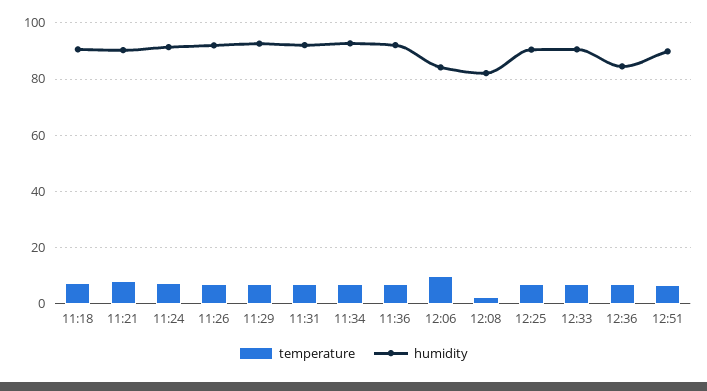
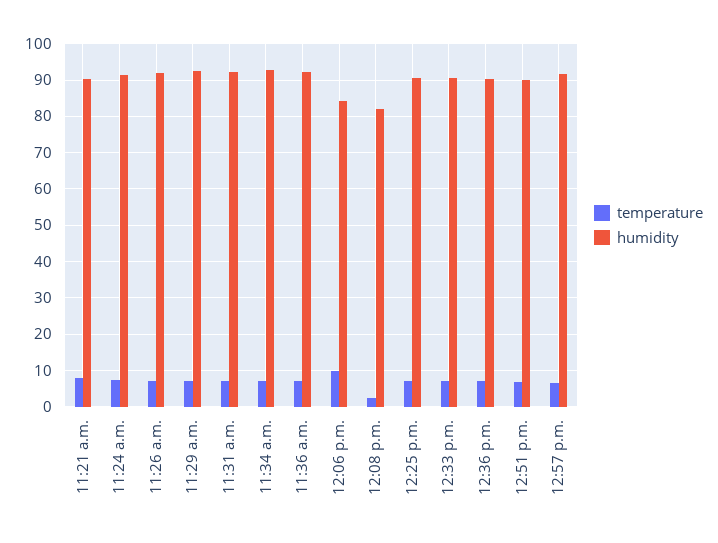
temperature, 11:18: 7.5 -> none
humidity, 11:18: 90 -> none
humidity, 12:36: 85 -> 90
temperature, 12:57 p.m.: none -> 6
humidity, 12:57 p.m.: none -> 92

